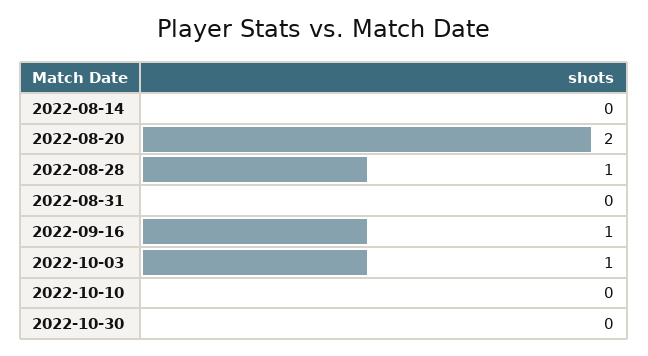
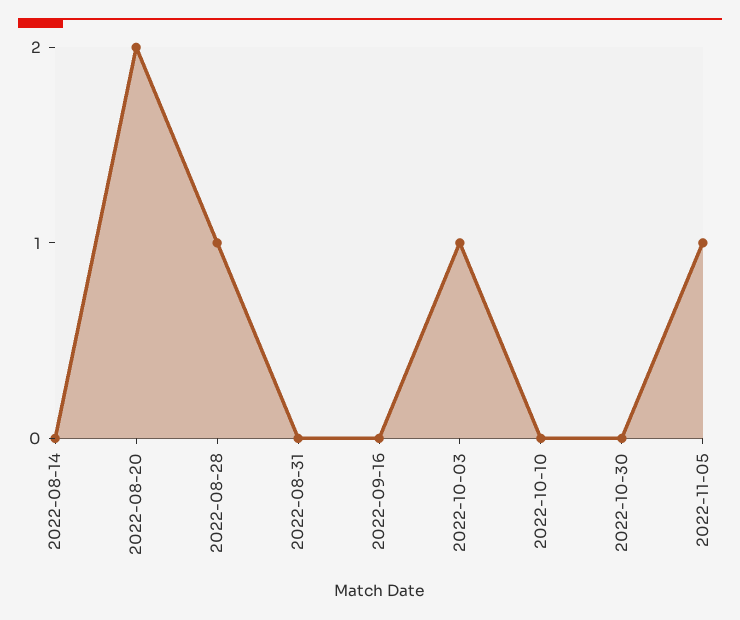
2022-09-16: 1 -> 0
2022-11-05: none -> 1

